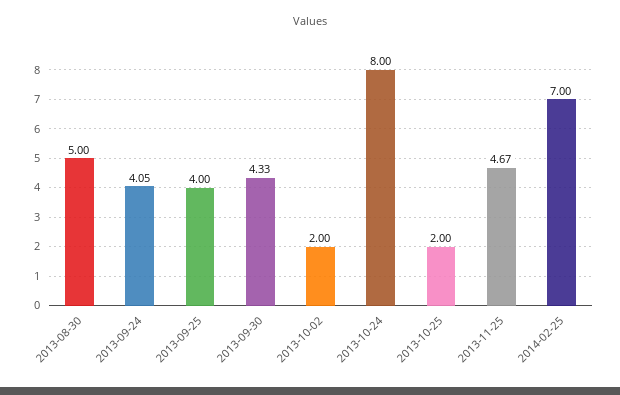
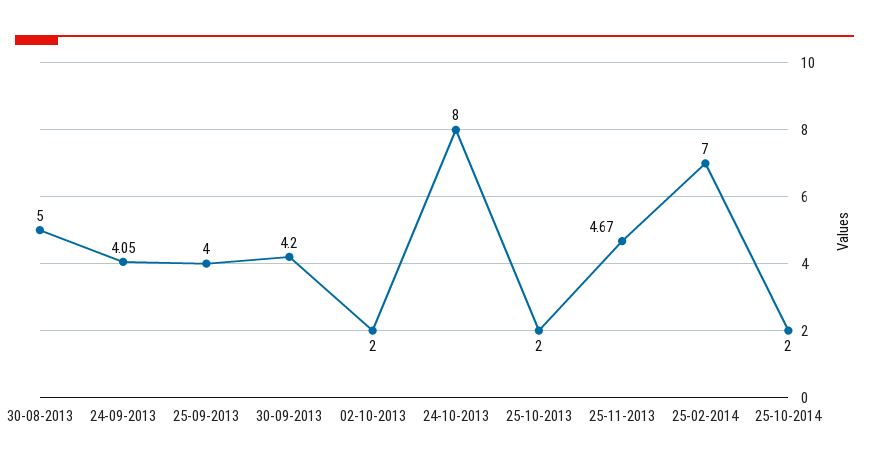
2013-09-30: 4.33 -> 4.2
25-10-2014: none -> 2

